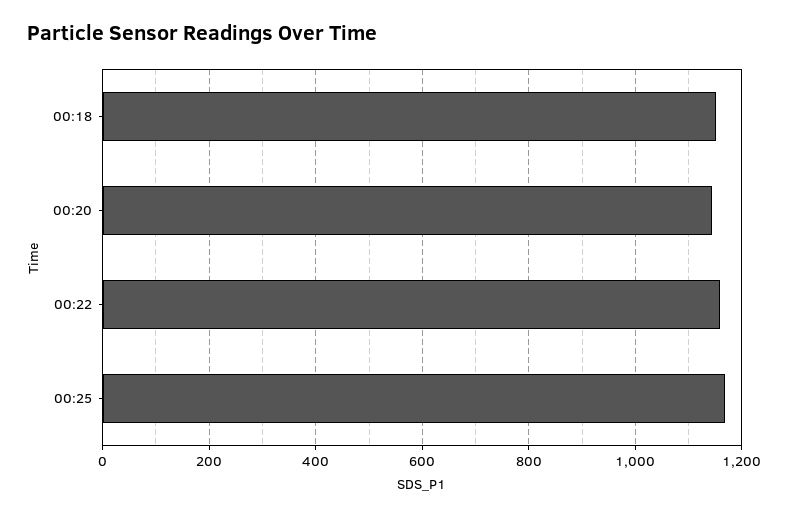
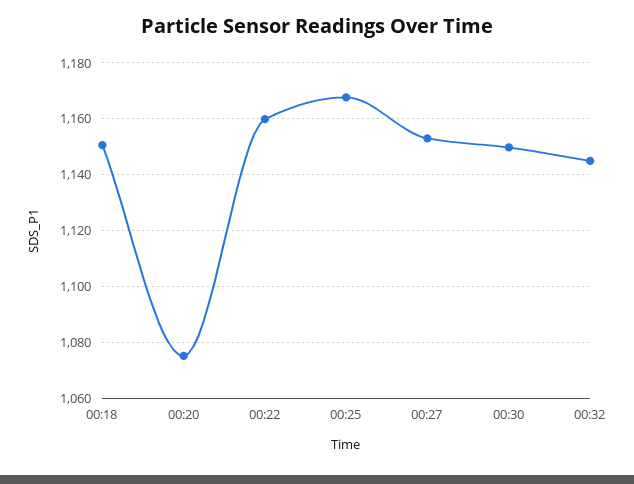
00:20: 1140 -> 1075
00:27: none -> 1152.5
00:30: none -> 1150
00:32: none -> 1145

